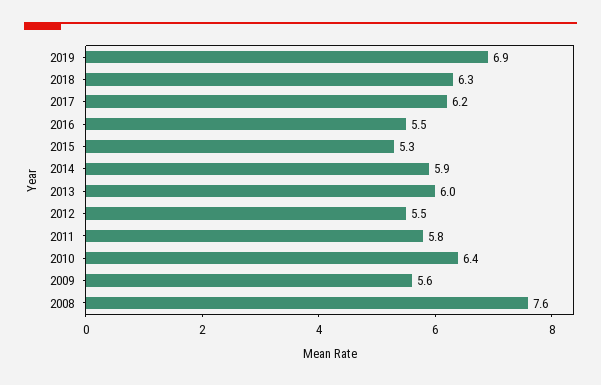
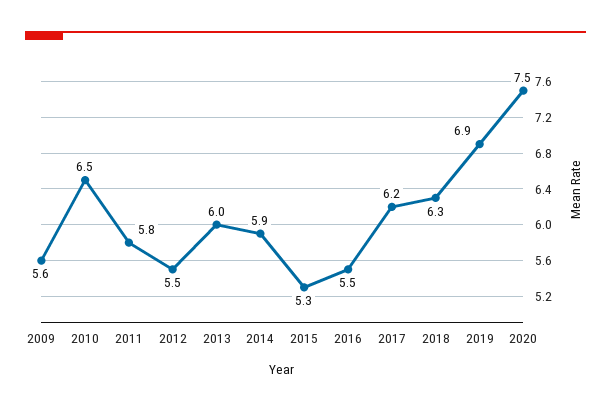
2010: 6.4 -> 6.5
2008: 7.6 -> none
2020: none -> 7.5

